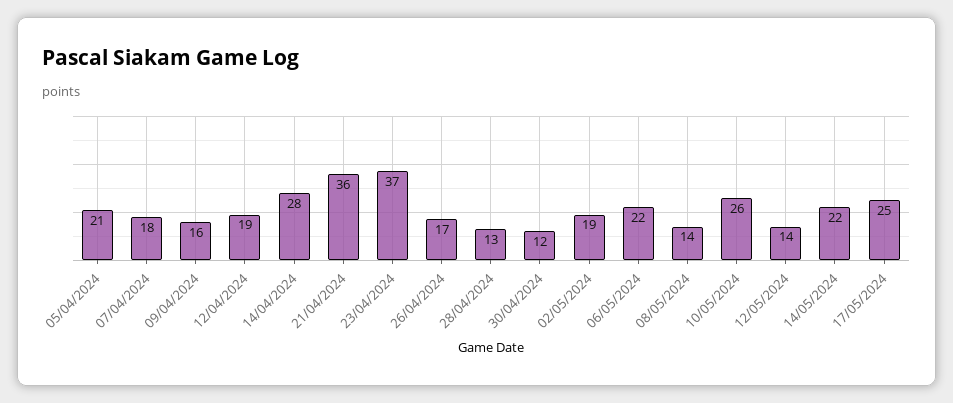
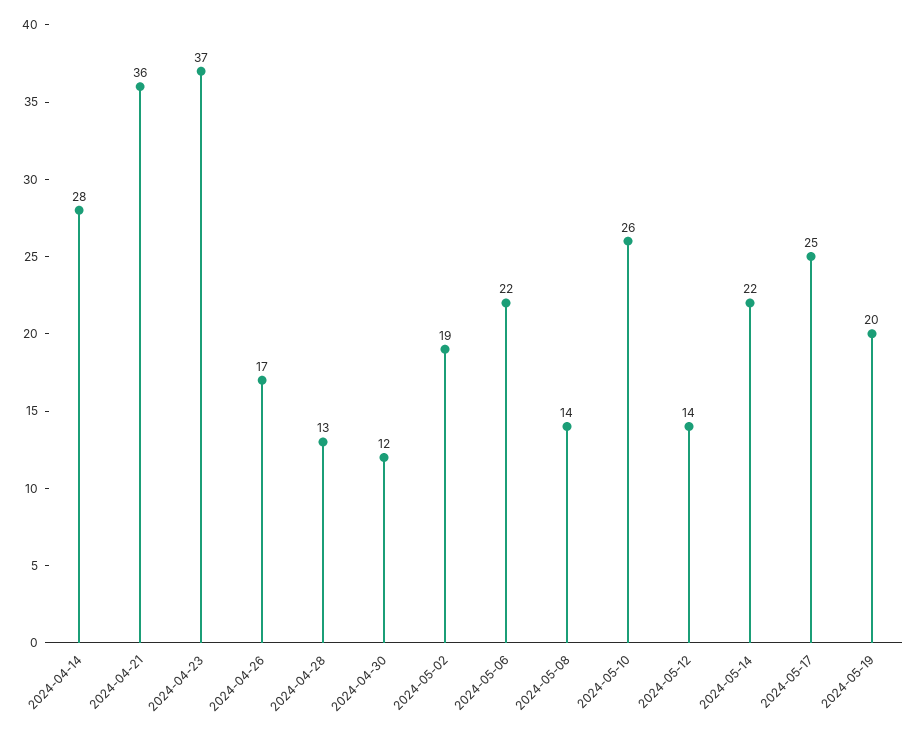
05/04/2024: 21 -> none
07/04/2024: 18 -> none
09/04/2024: 16 -> none
12/04/2024: 19 -> none
2024-05-19: none -> 20

